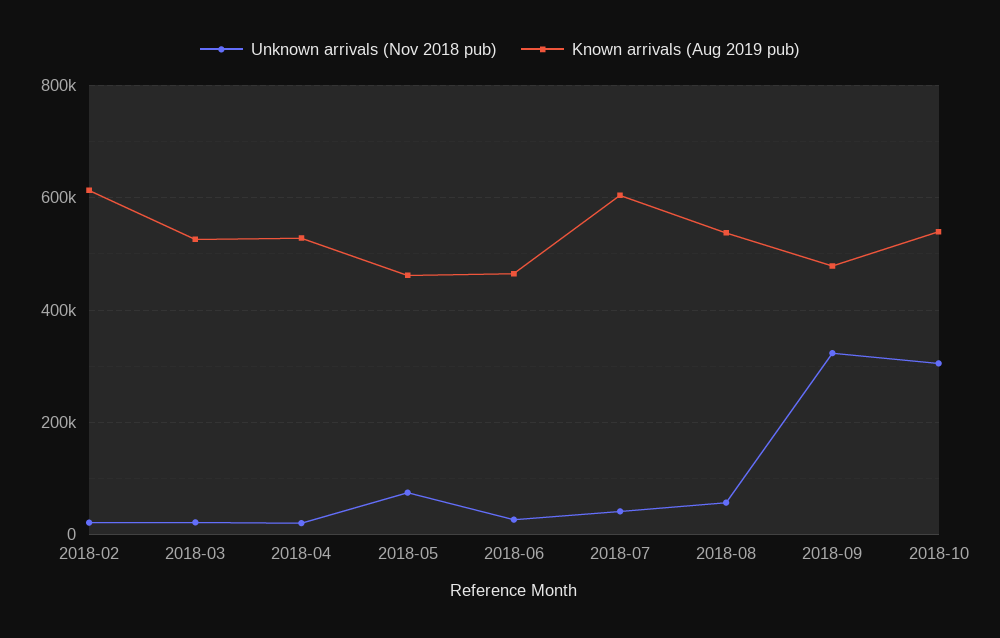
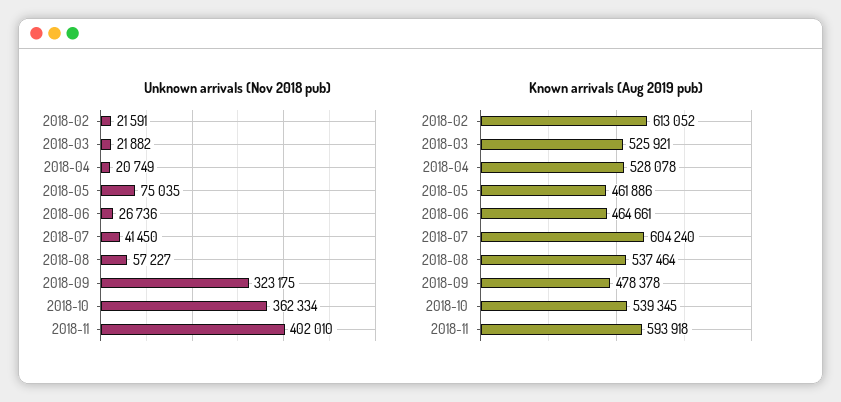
Unknown arrivals (Nov 2018 pub), 2018-10: 300000 -> 362334
Unknown arrivals (Nov 2018 pub), 2018-11: none -> 402010
Known arrivals (Aug 2019 pub), 2018-11: none -> 593918

